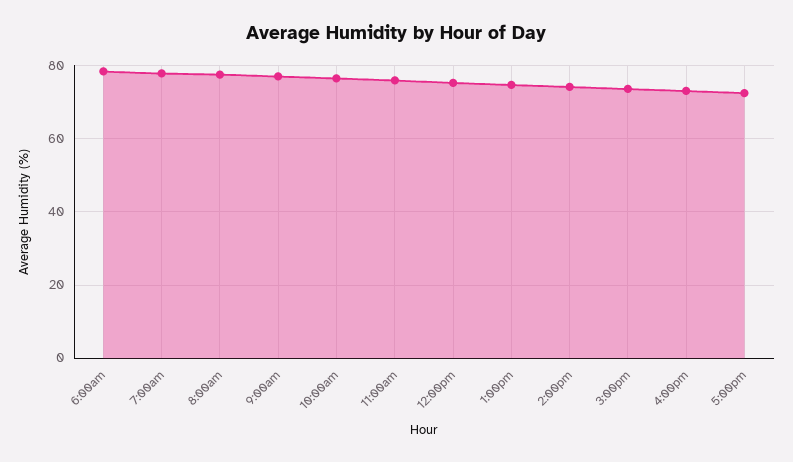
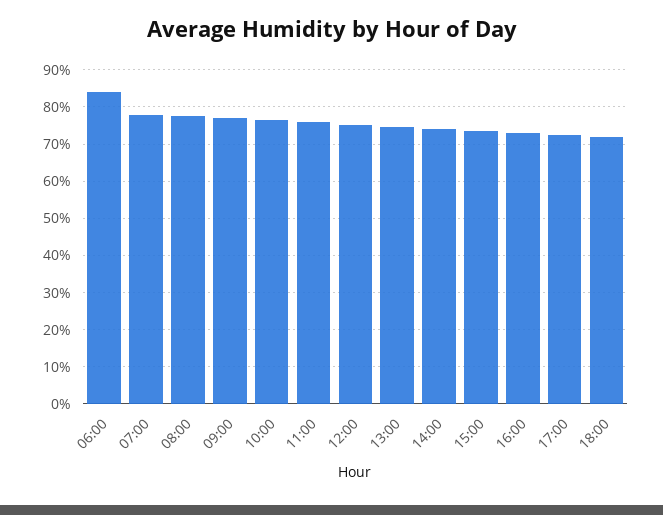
6:00am: 78 -> 84
18:00: none -> 72

